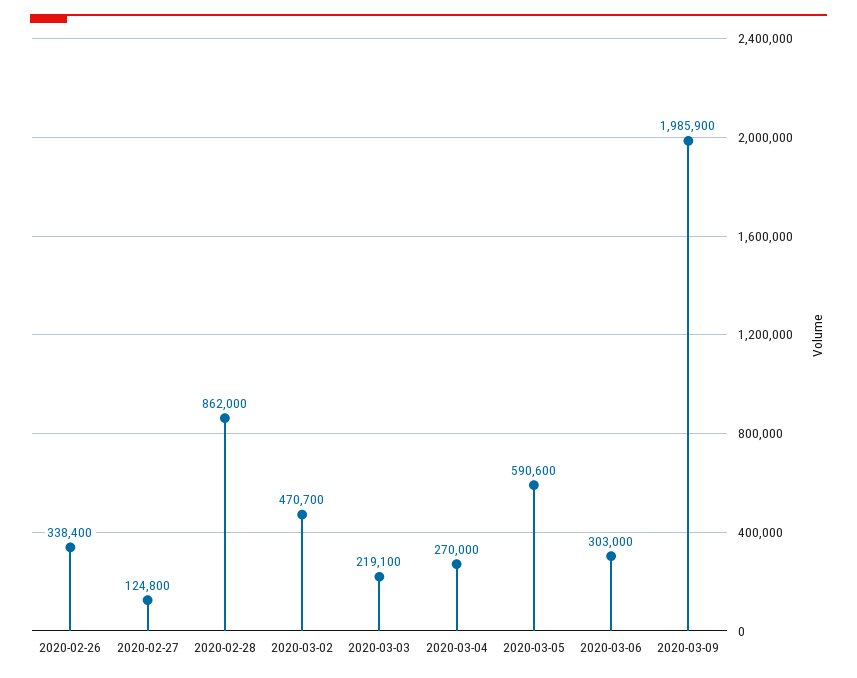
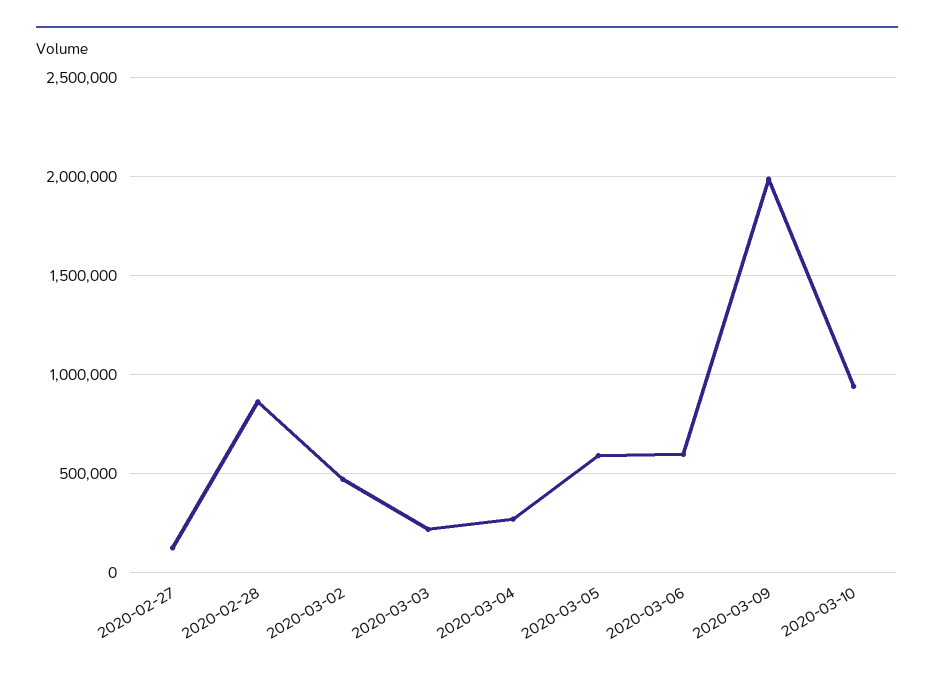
2020-02-26: 338400 -> none
2020-03-06: 303000 -> 600000
2020-03-10: none -> 950000

